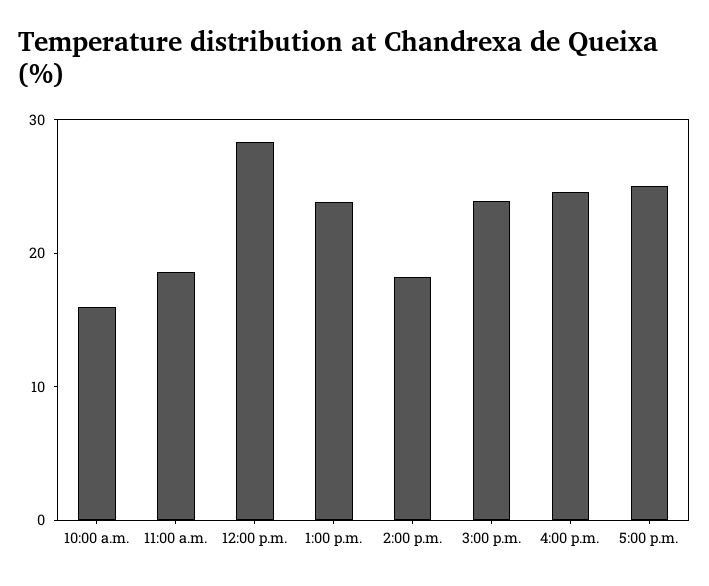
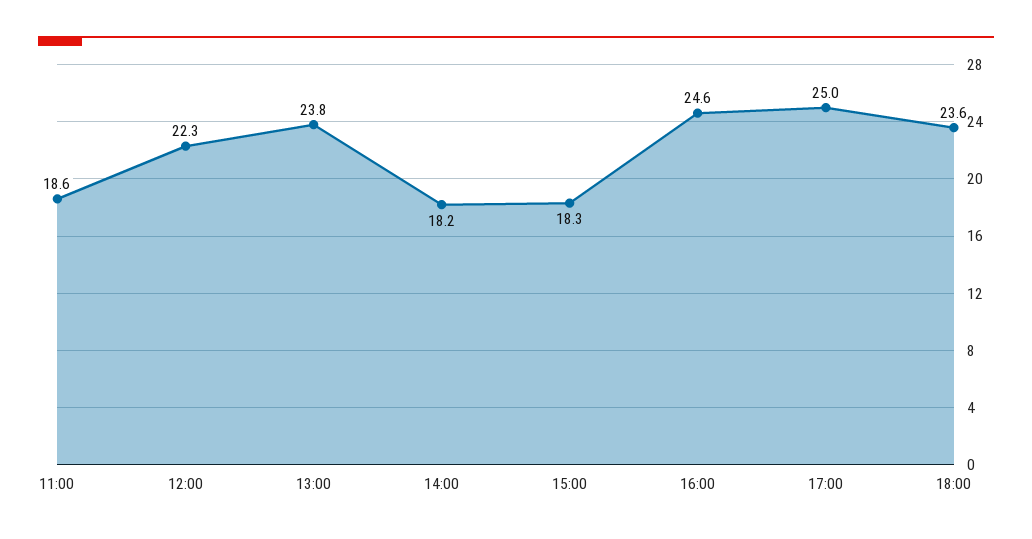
10:00 a.m.: 16 -> none
12:00 p.m.: 28 -> 22.3
3:00 p.m.: 24 -> 18.3
18:00: none -> 23.6

